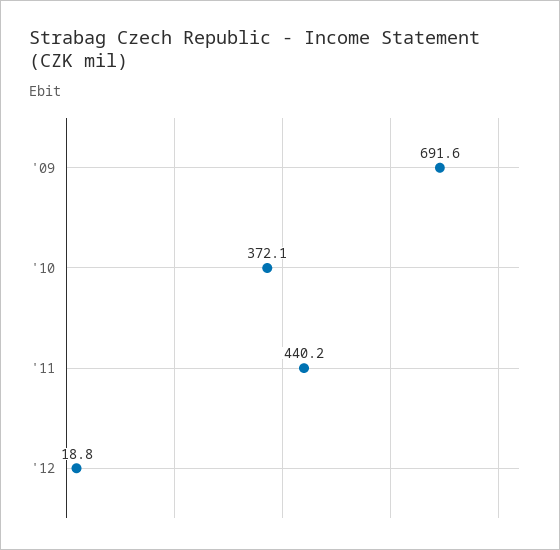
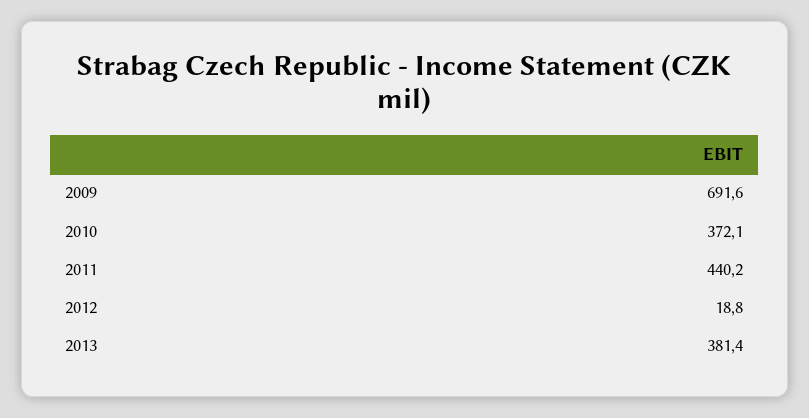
2013: none -> 381.4

